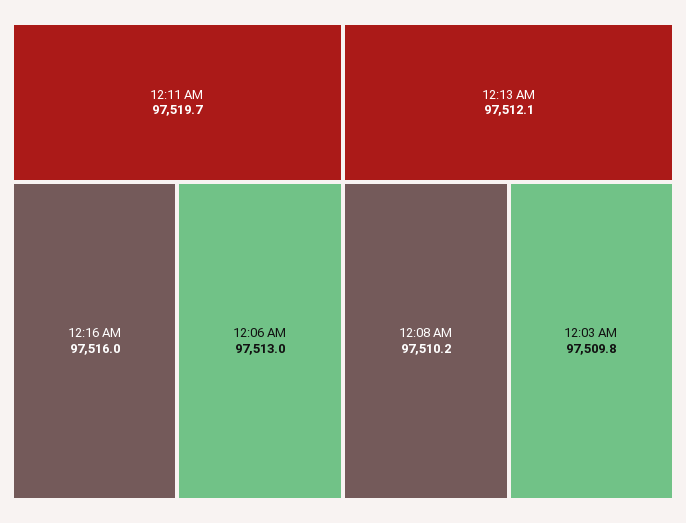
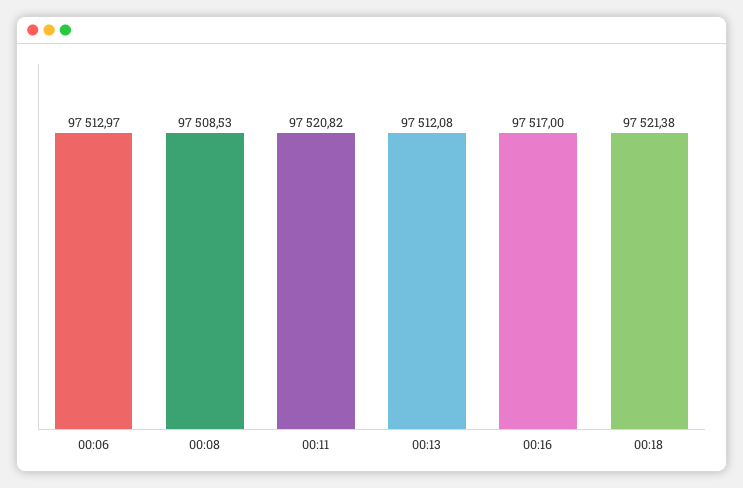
12:11 AM: 97519.7 -> 97520.82
12:16 AM: 97516 -> 97517
12:08 AM: 97510.2 -> 97508.53
12:03 AM: 97509.8 -> none
00:18: none -> 97521.38

